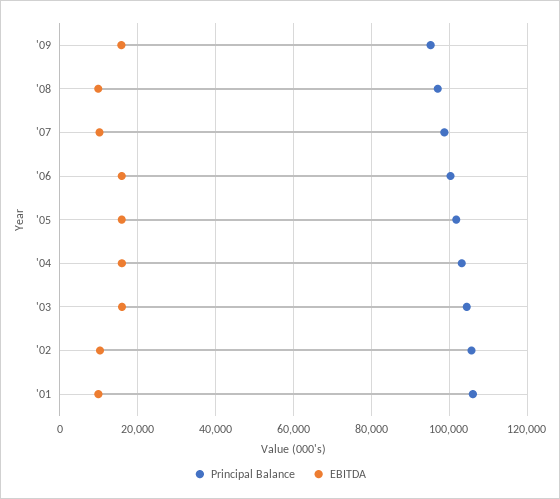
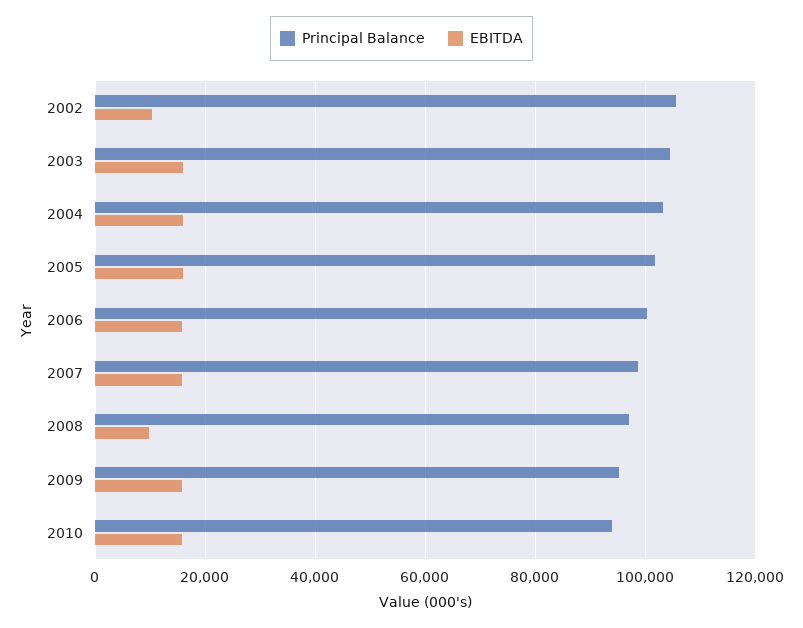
EBITDA, '07: 10000 -> 16000
Principal Balance, '01: 106000 -> none
EBITDA, '01: 10000 -> none
Principal Balance, 2010: none -> 94000
EBITDA, 2010: none -> 16000

